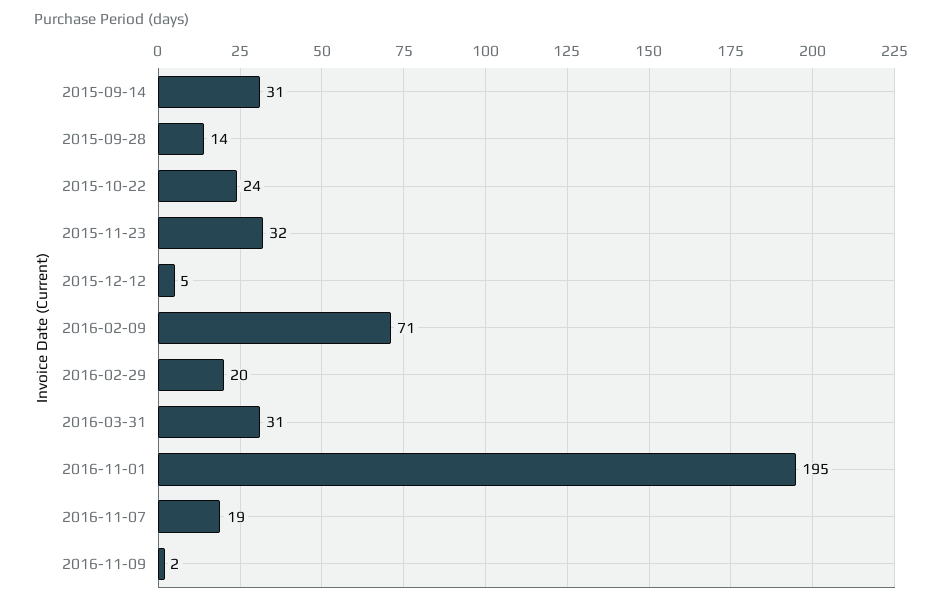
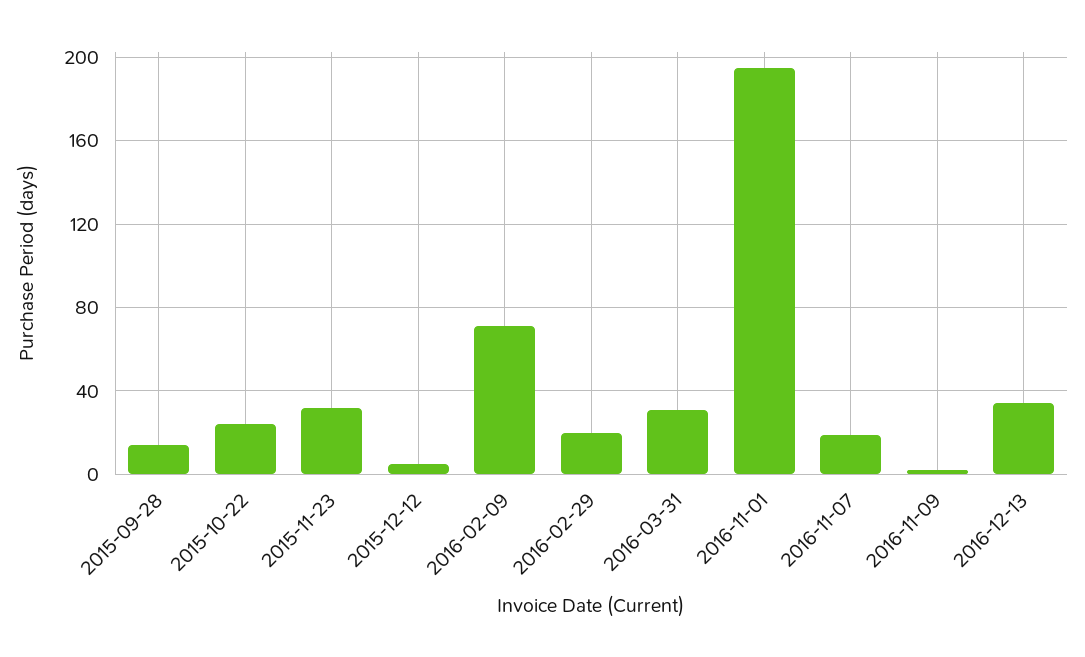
2015-09-14: 31 -> none
2016-12-13: none -> 35

